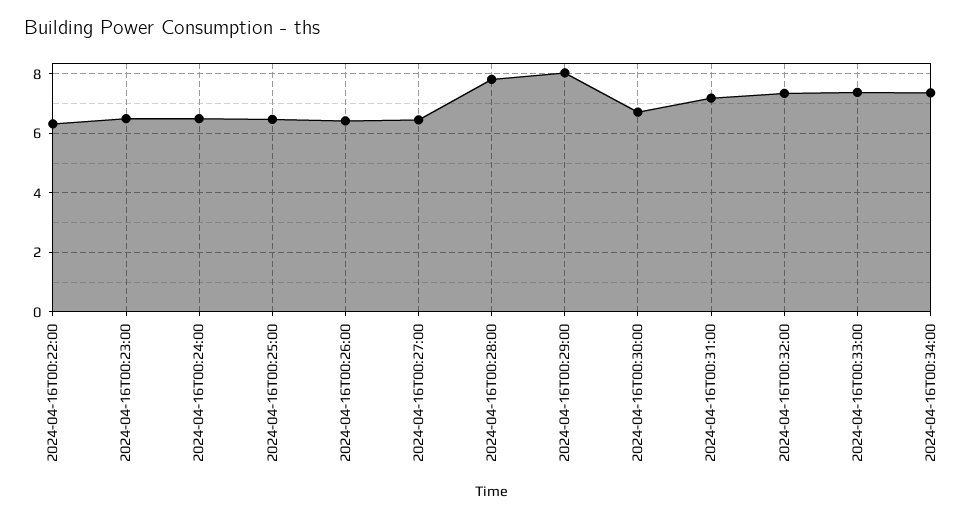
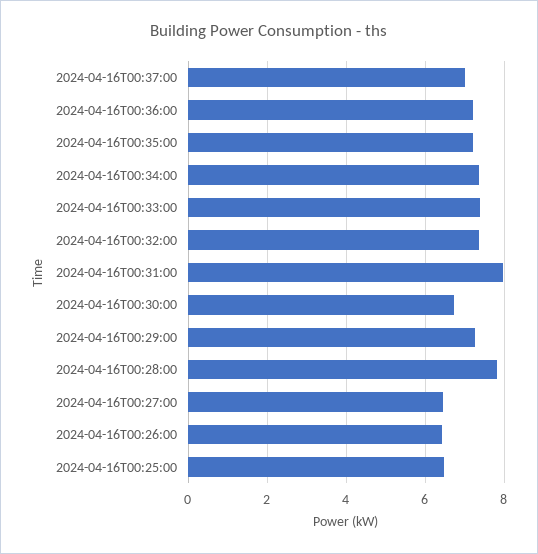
2024-04-16T00:22:00: 6.25 -> none
2024-04-16T00:23:00: 6.5 -> none
2024-04-16T00:24:00: 6.5 -> none
2024-04-16T00:29:00: 8 -> 7.2
2024-04-16T00:31:00: 7.25 -> 8
2024-04-16T00:37:00: none -> 7
2024-04-16T00:36:00: none -> 7.2
2024-04-16T00:35:00: none -> 7.2

